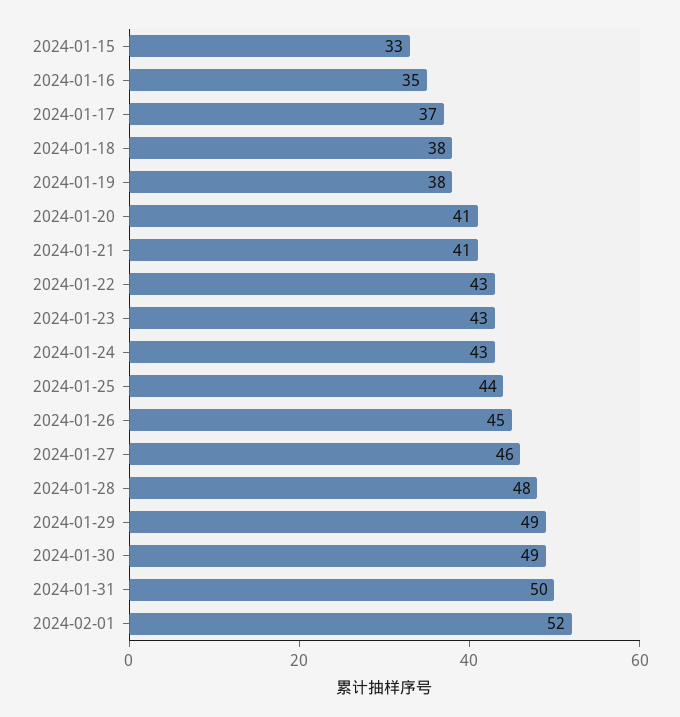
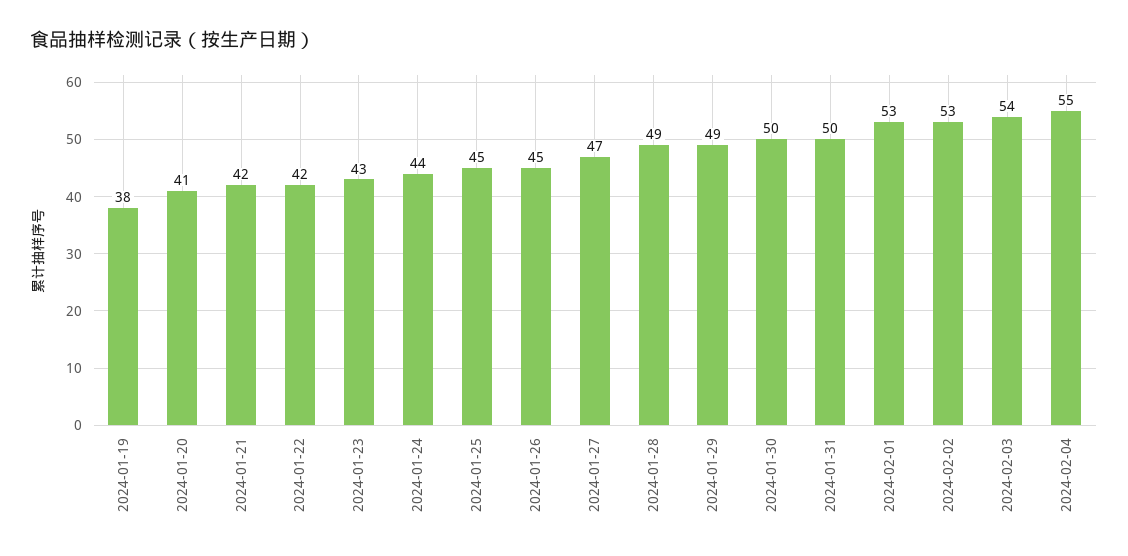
2024-01-15: 33 -> none
2024-01-16: 35 -> none
2024-01-17: 37 -> none
2024-01-18: 38 -> none
2024-01-21: 41 -> 42
2024-01-22: 43 -> 42
2024-01-24: 43 -> 44
2024-01-25: 44 -> 45
2024-01-27: 46 -> 47
2024-01-28: 48 -> 49
2024-01-30: 49 -> 50
2024-02-01: 52 -> 53
2024-02-02: none -> 53
2024-02-03: none -> 54
2024-02-04: none -> 55

